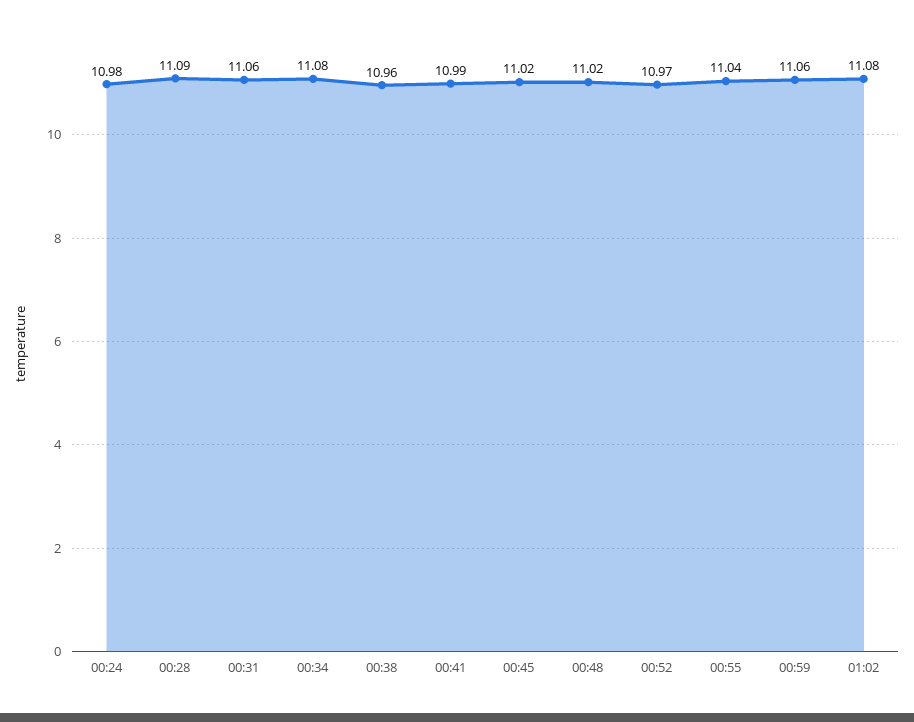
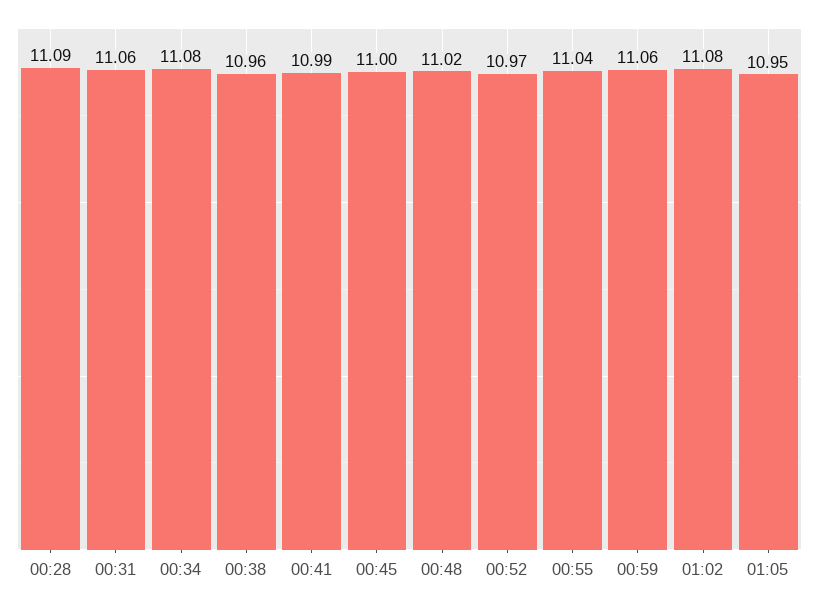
00:24: 10.98 -> none
00:45: 11.02 -> 11
01:05: none -> 10.95

